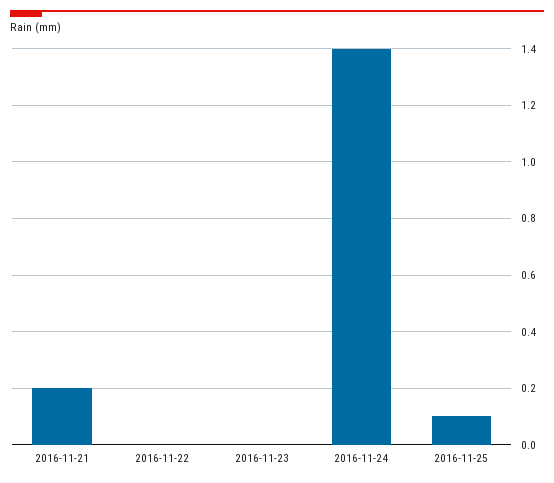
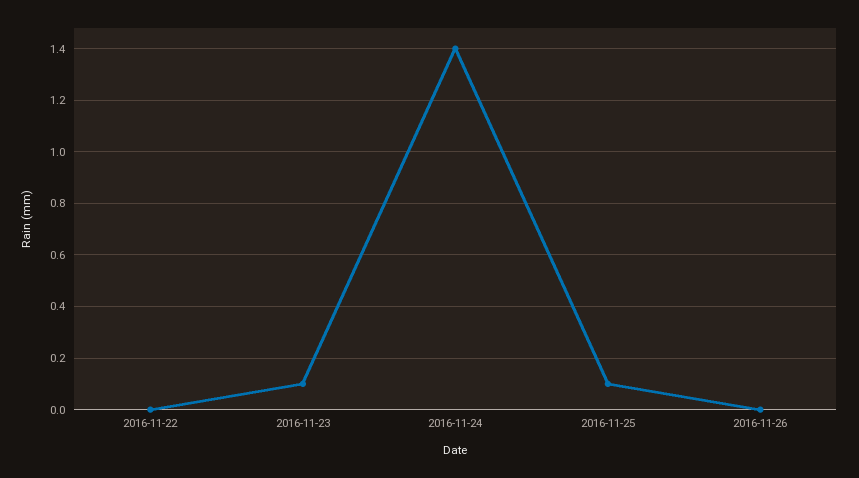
2016-11-21: 0.2 -> none
2016-11-23: 0 -> 0.1
2016-11-26: none -> 0

